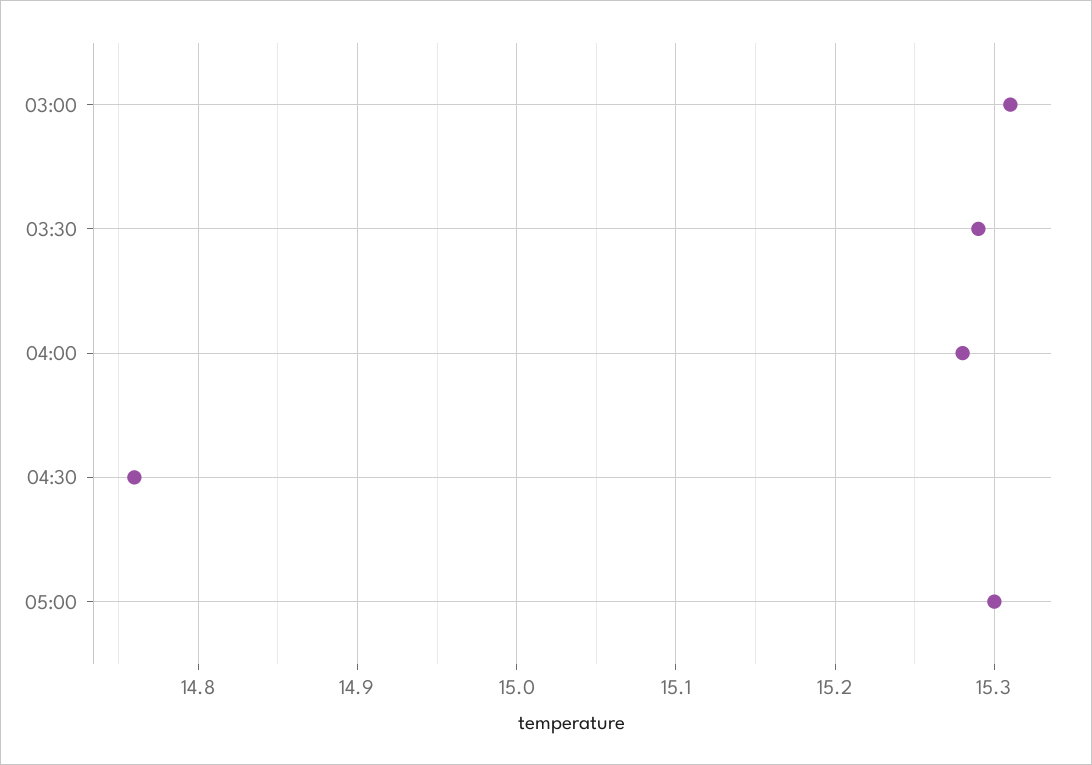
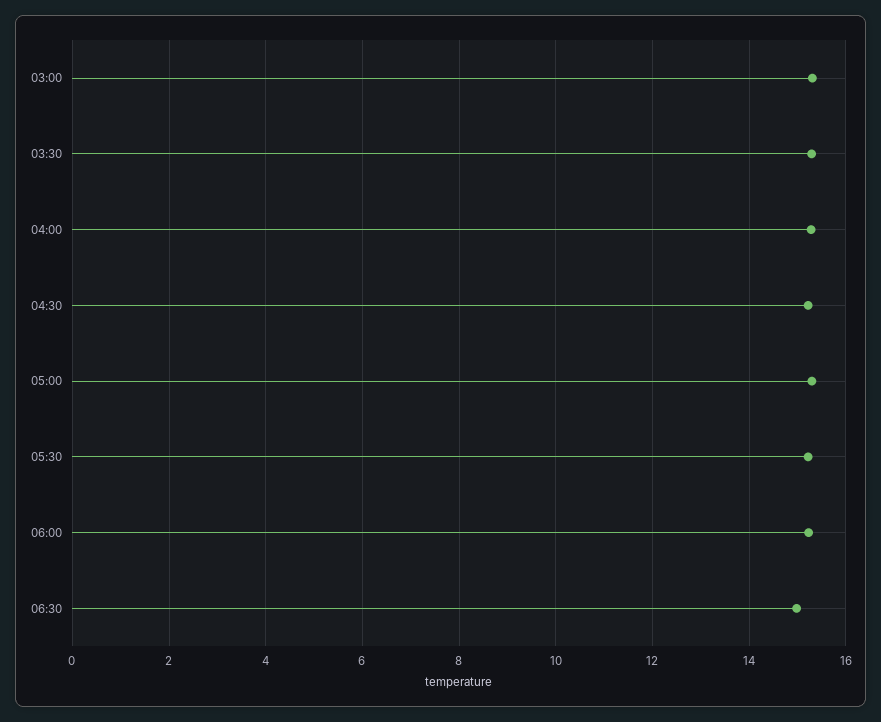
04:30: 14.76 -> 15.2
05:30: none -> 15.2
06:00: none -> 15.2
06:30: none -> 15

